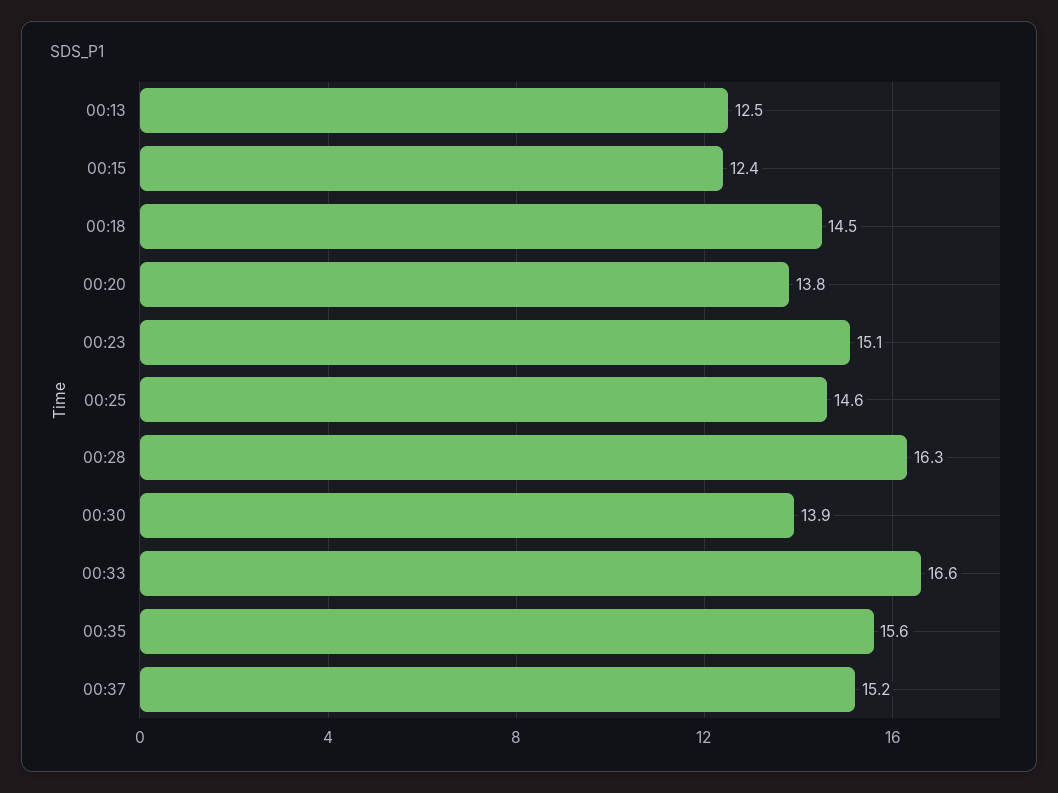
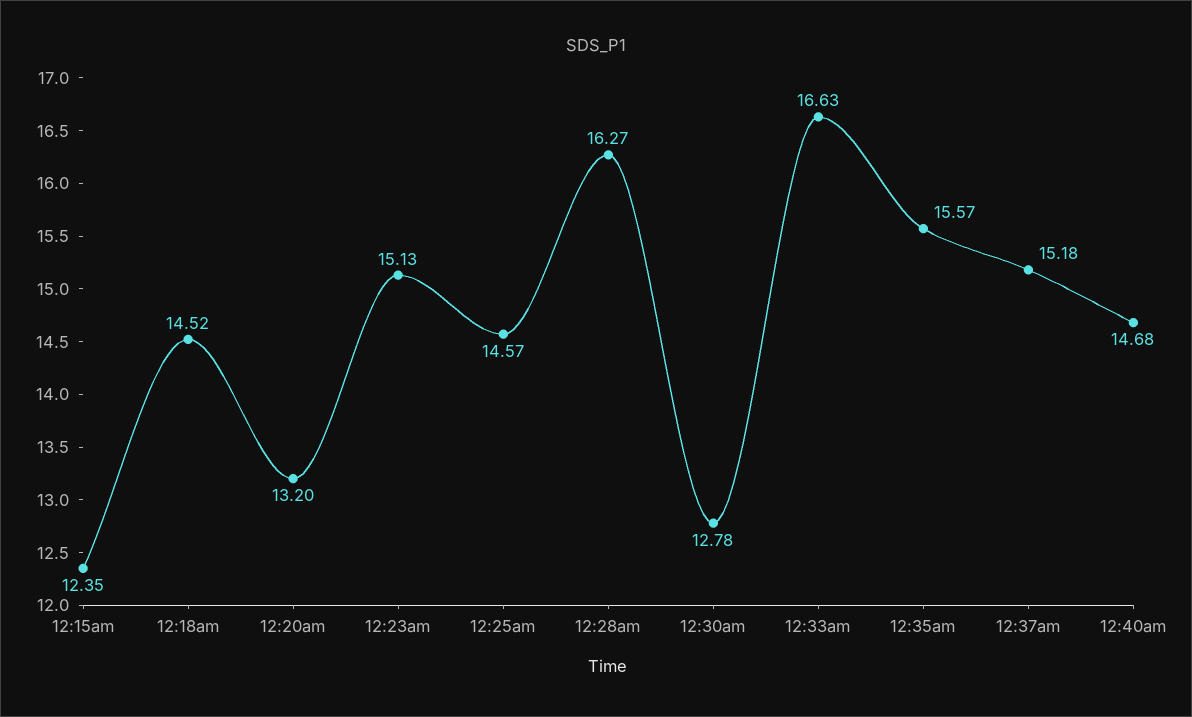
00:13: 12.5 -> none
00:20: 13.8 -> 13.2
00:30: 13.9 -> 12.78
12:40am: none -> 14.68

